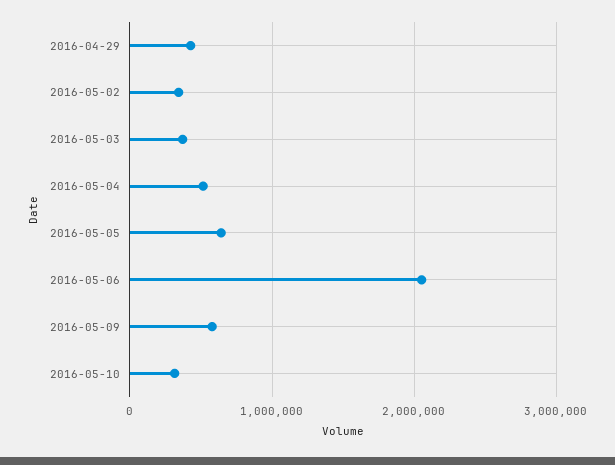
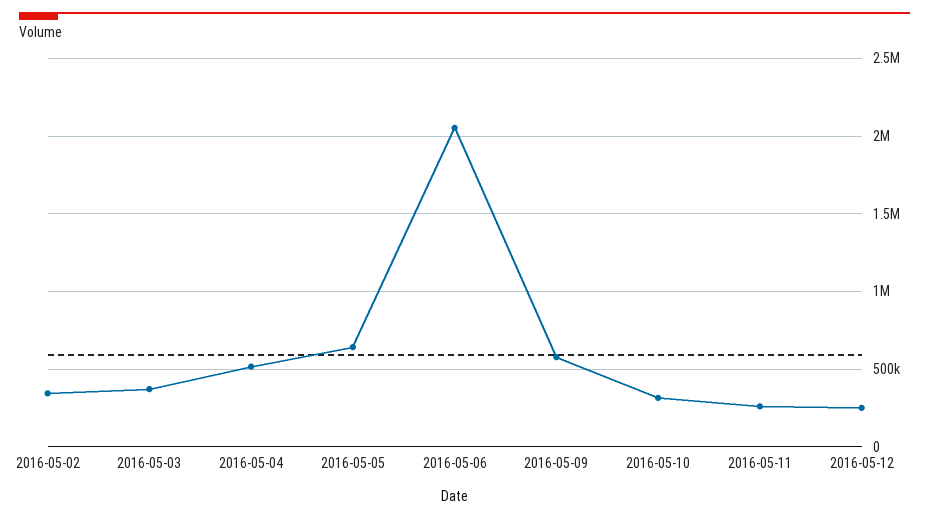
2016-04-29: 400000 -> none
2016-05-11: none -> 250000
2016-05-12: none -> 250000

